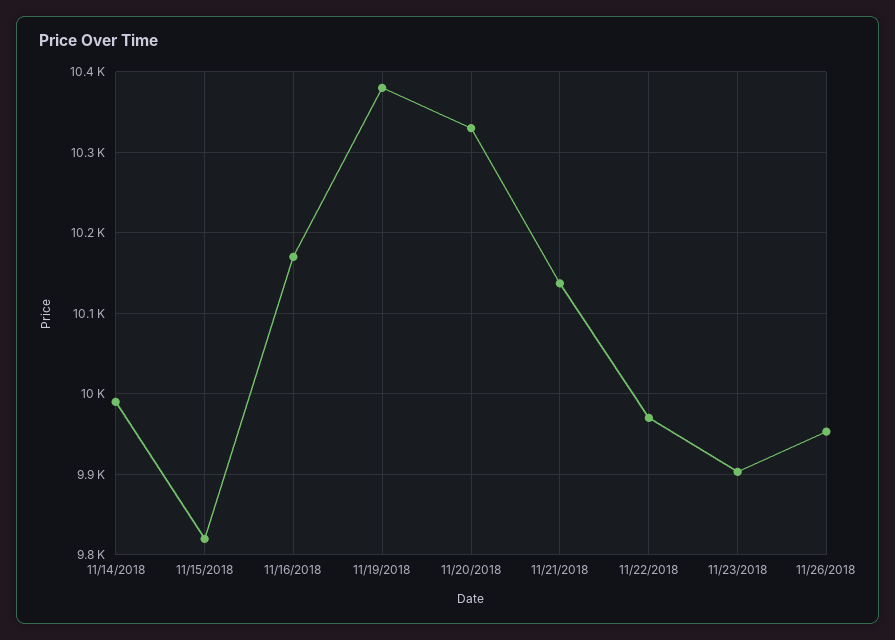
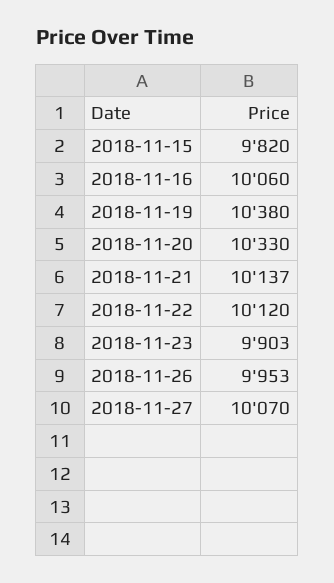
11/14/2018: 9990 -> none
11/16/2018: 10170 -> 10060
11/22/2018: 9970 -> 10120
2018-11-27: none -> 10070

